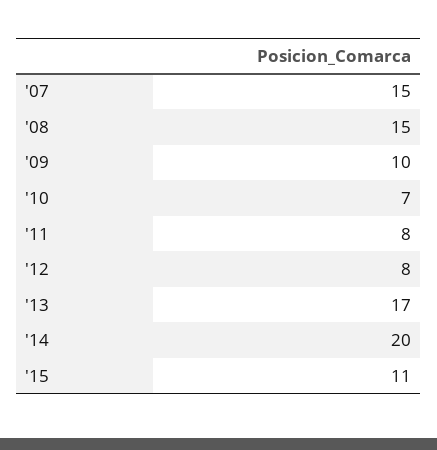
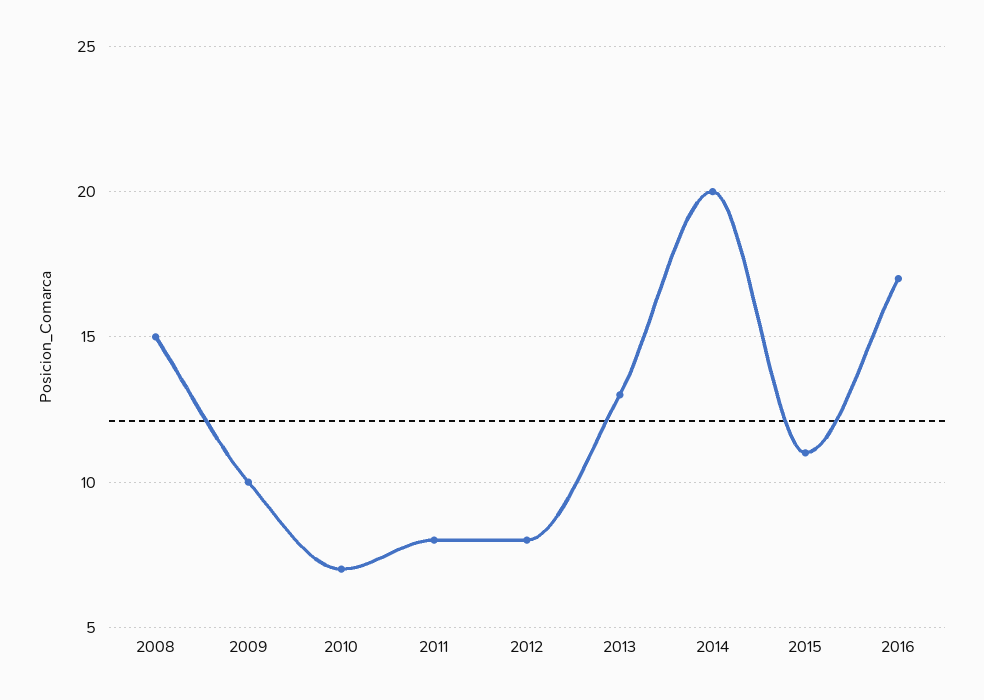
'07: 15 -> none
'13: 17 -> 13
2016: none -> 17

